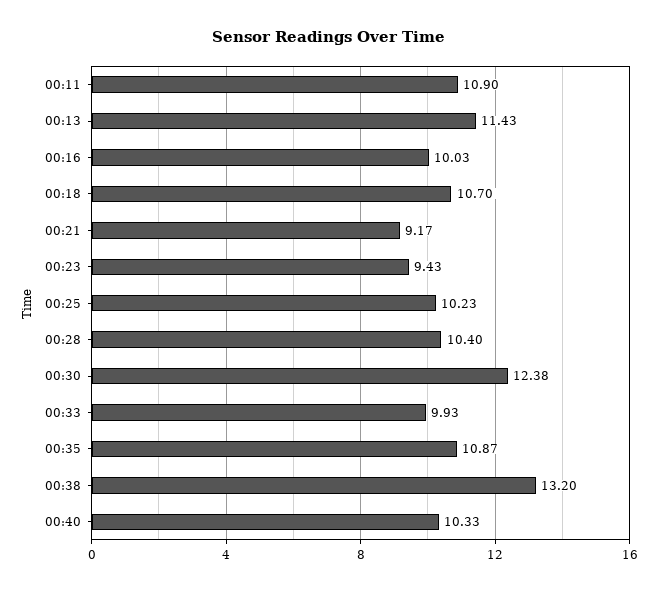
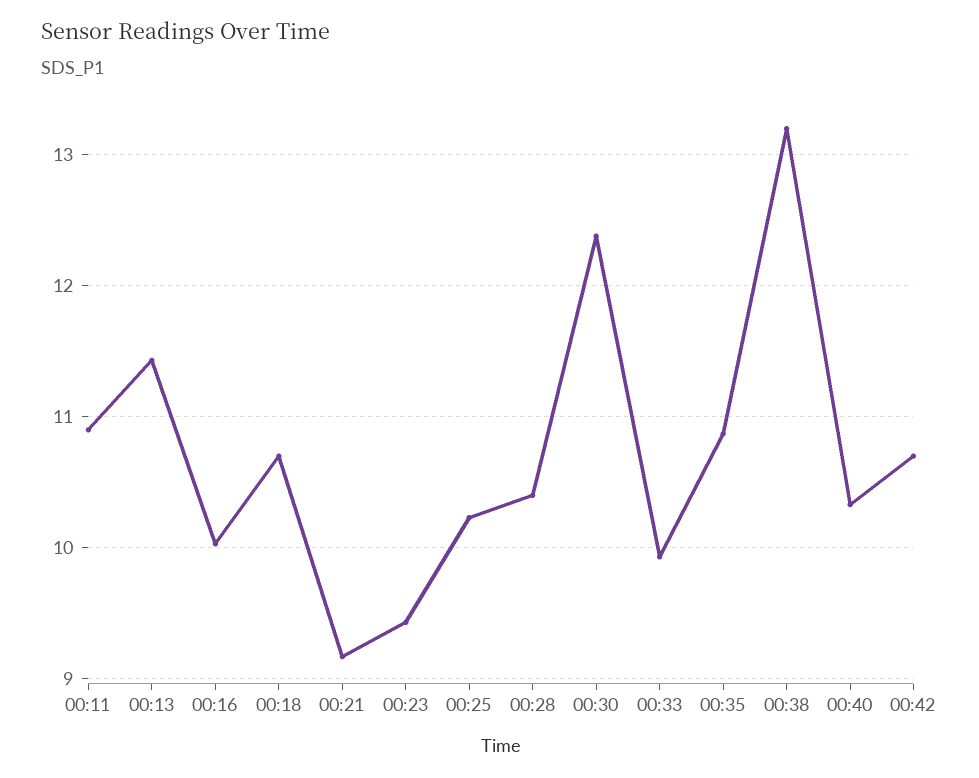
00:42: none -> 10.7

